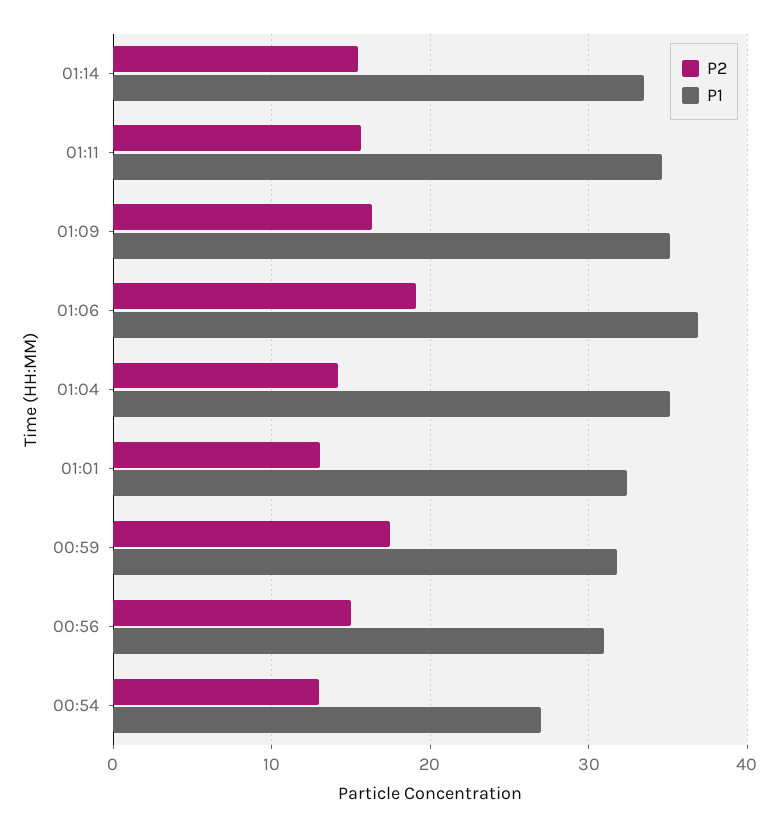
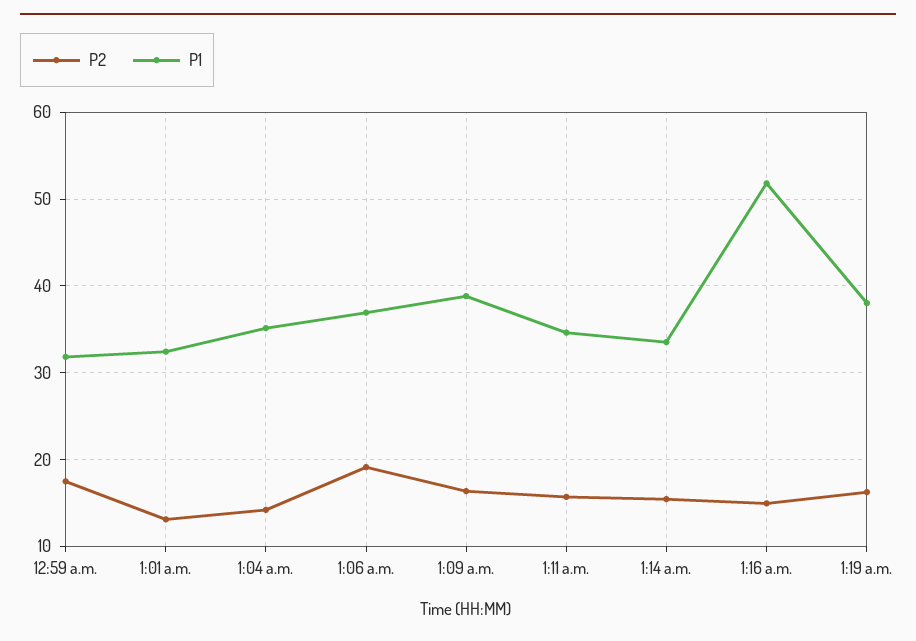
P1, 01:09: 35 -> 39
P2, 00:56: 15 -> none
P1, 00:56: 31 -> none
P2, 00:54: 13 -> none
P1, 00:54: 27 -> none
P2, 1:16 a.m.: none -> 15
P1, 1:16 a.m.: none -> 52
P2, 1:19 a.m.: none -> 16
P1, 1:19 a.m.: none -> 38

